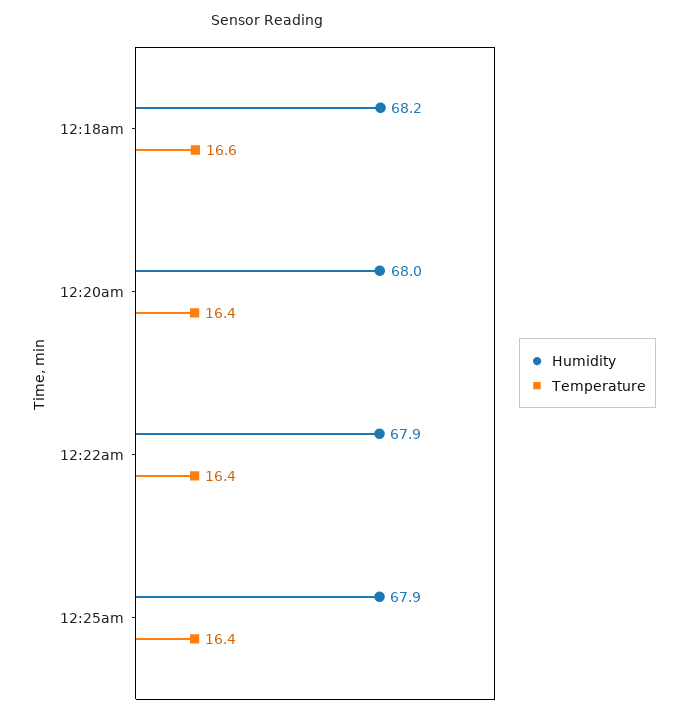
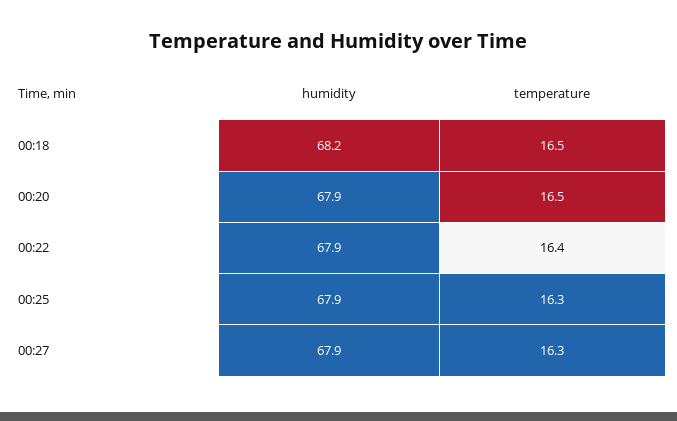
Temperature, 12:18am: 16.6 -> 16.5
Humidity, 12:20am: 68 -> 67.9
Temperature, 12:20am: 16.4 -> 16.5
Temperature, 12:25am: 16.4 -> 16.3
Humidity, 00:27: none -> 67.9
Temperature, 00:27: none -> 16.3

